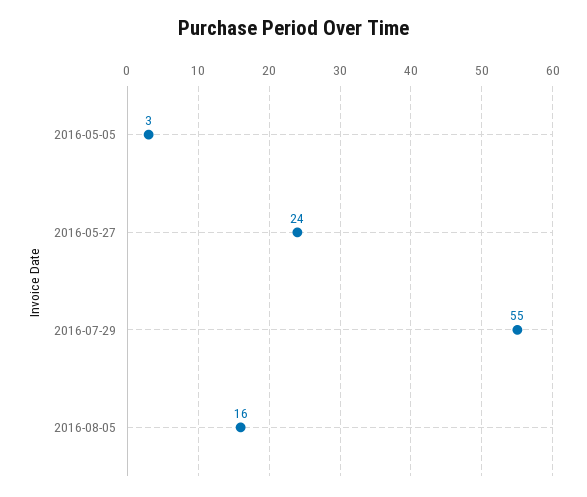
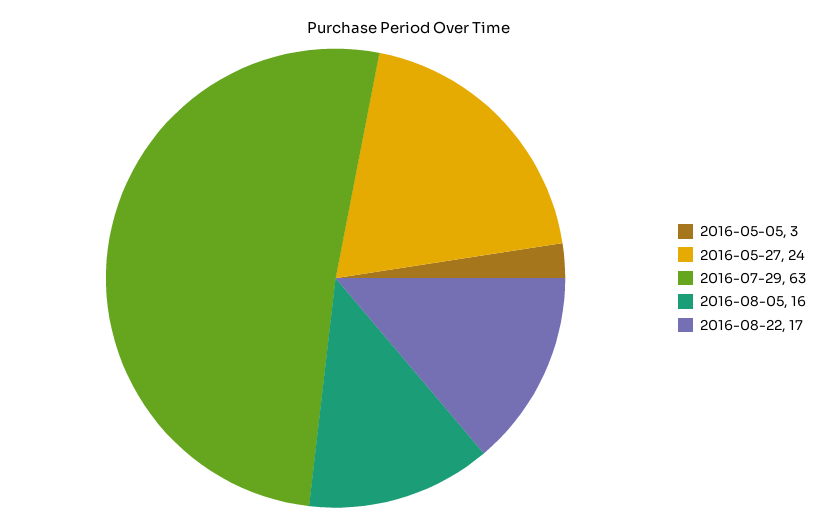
2016-07-29: 55 -> 63
2016-08-22: none -> 17

